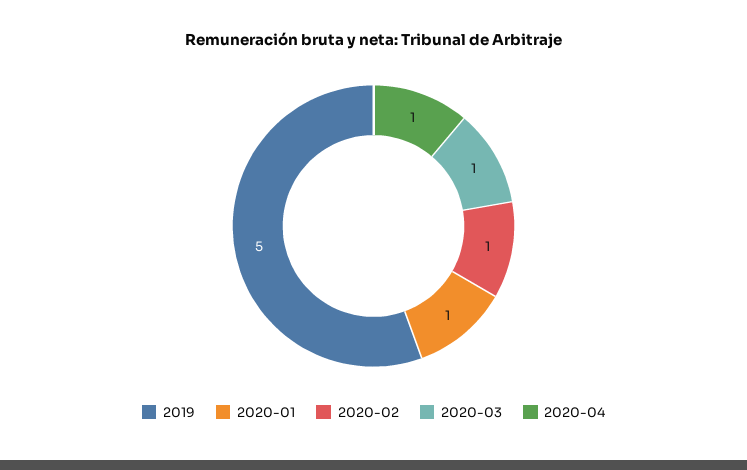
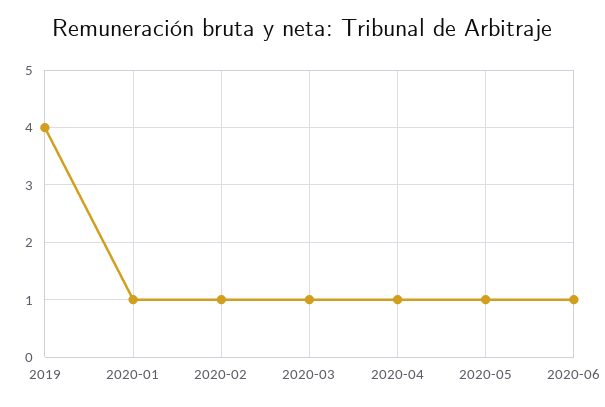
2019: 5 -> 4
2020-05: none -> 1
2020-06: none -> 1

